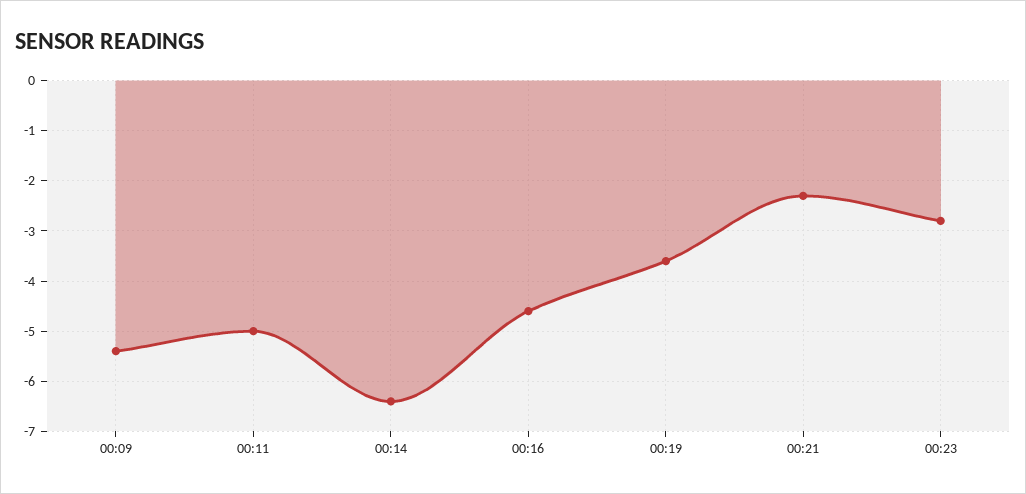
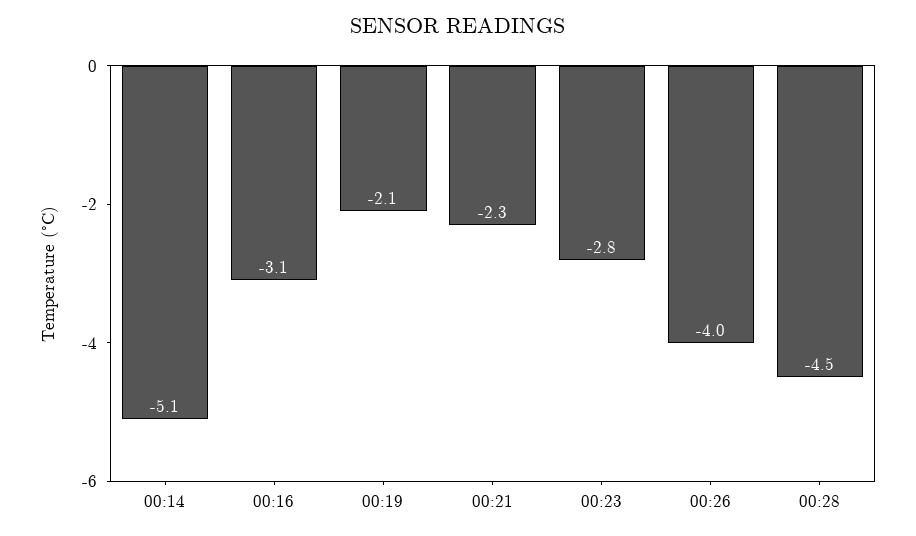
00:09: -5.5 -> none
00:11: -5 -> none
00:14: -6.5 -> -5.1
00:16: -4.5 -> -3.1
00:19: -3.5 -> -2.1
00:26: none -> -4
00:28: none -> -4.5

